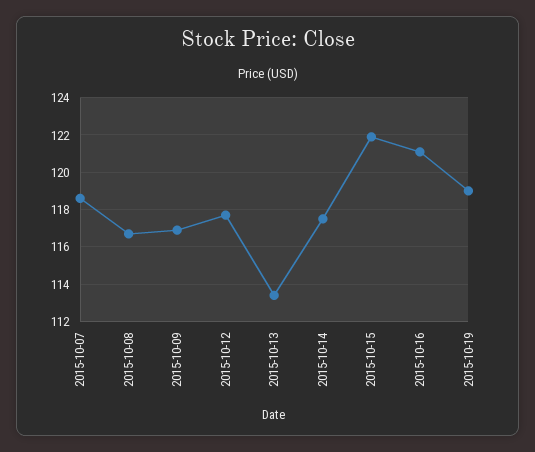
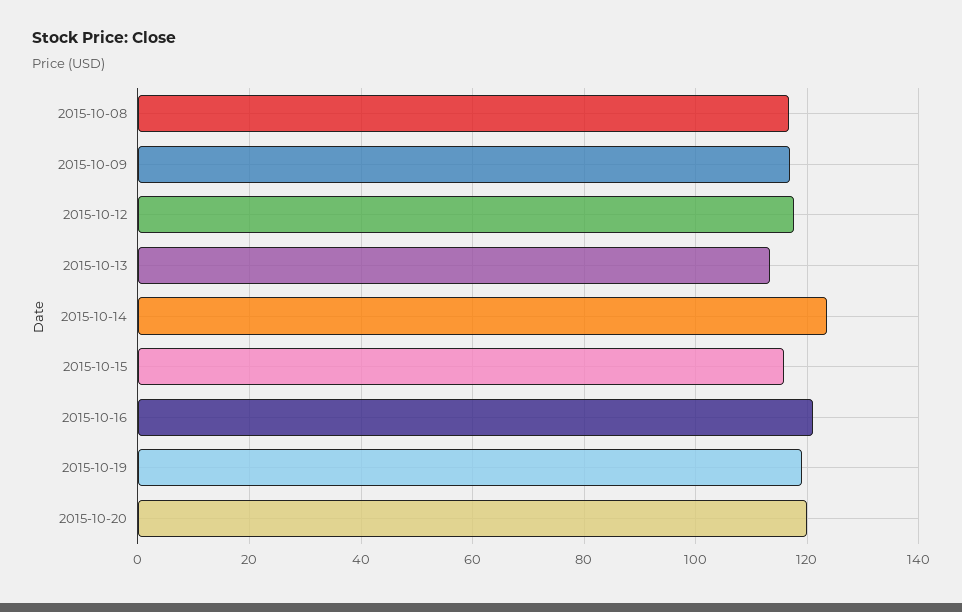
2015-10-07: 118.5 -> none
2015-10-14: 117.5 -> 124
2015-10-15: 122 -> 116
2015-10-20: none -> 120

